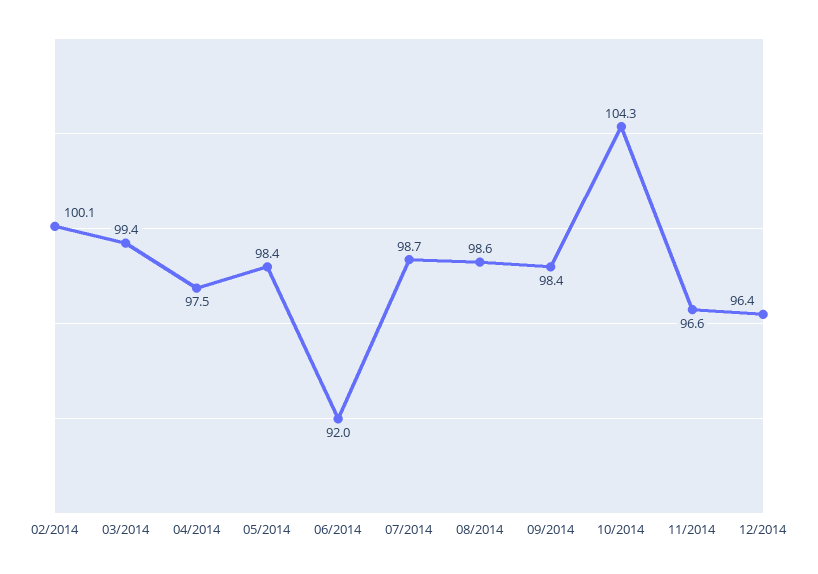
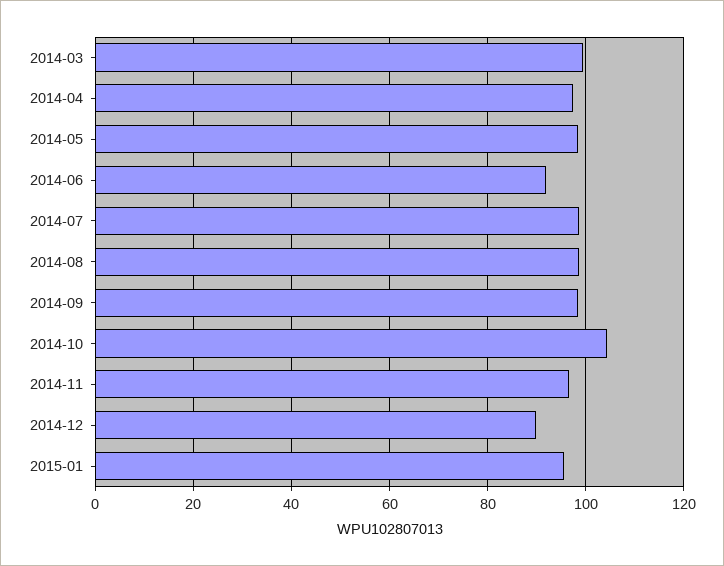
02/2014: 100.1 -> none
12/2014: 96.4 -> 90
2015-01: none -> 96

